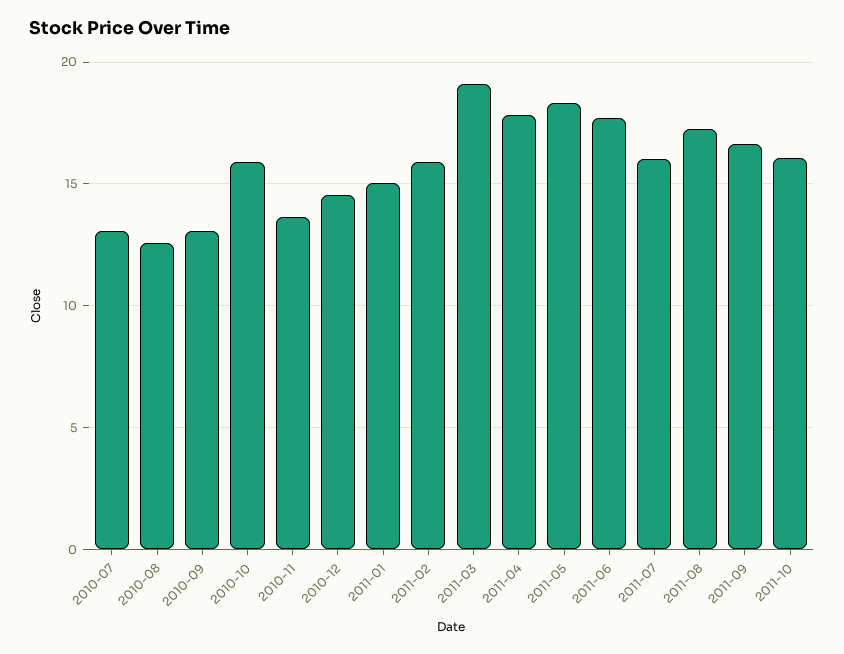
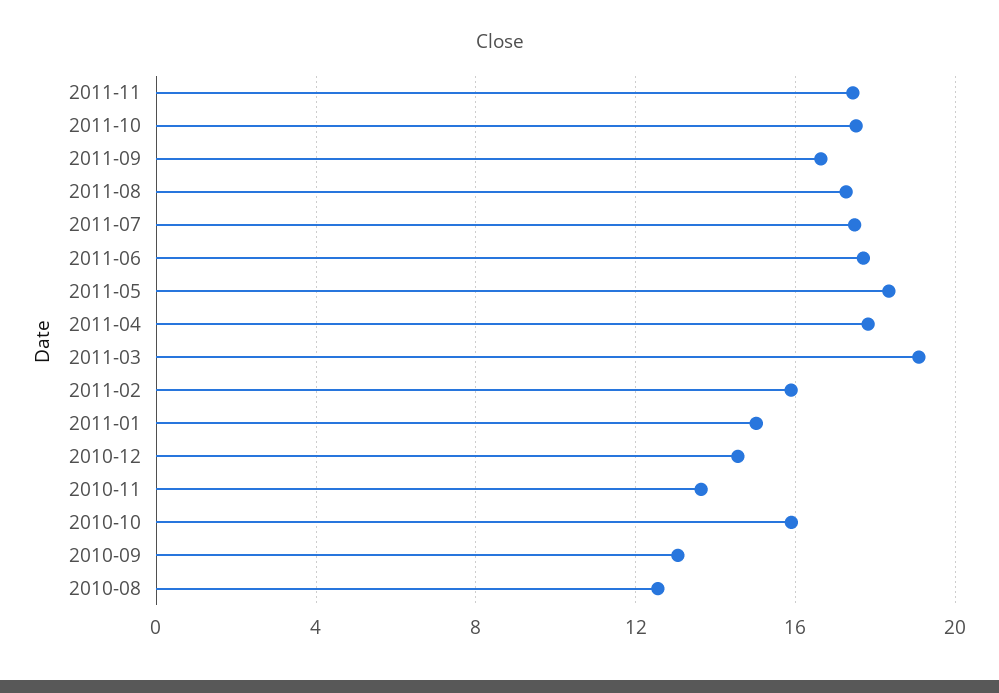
2010-07: 13 -> none
2011-07: 16 -> 17.5
2011-10: 16 -> 17.5
2011-11: none -> 17.5

